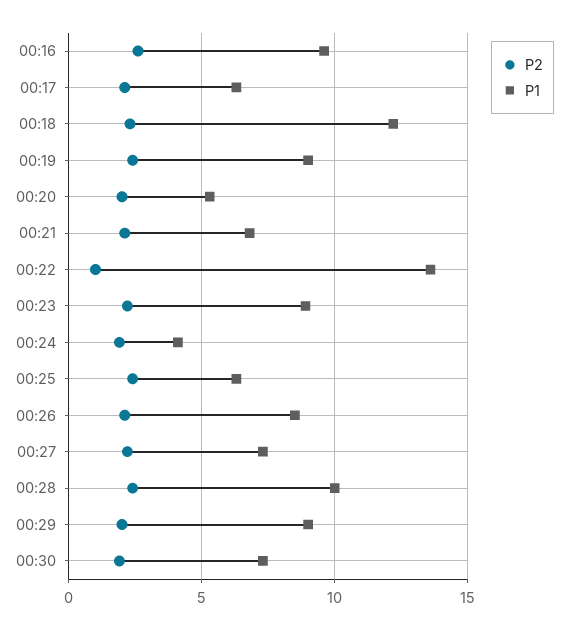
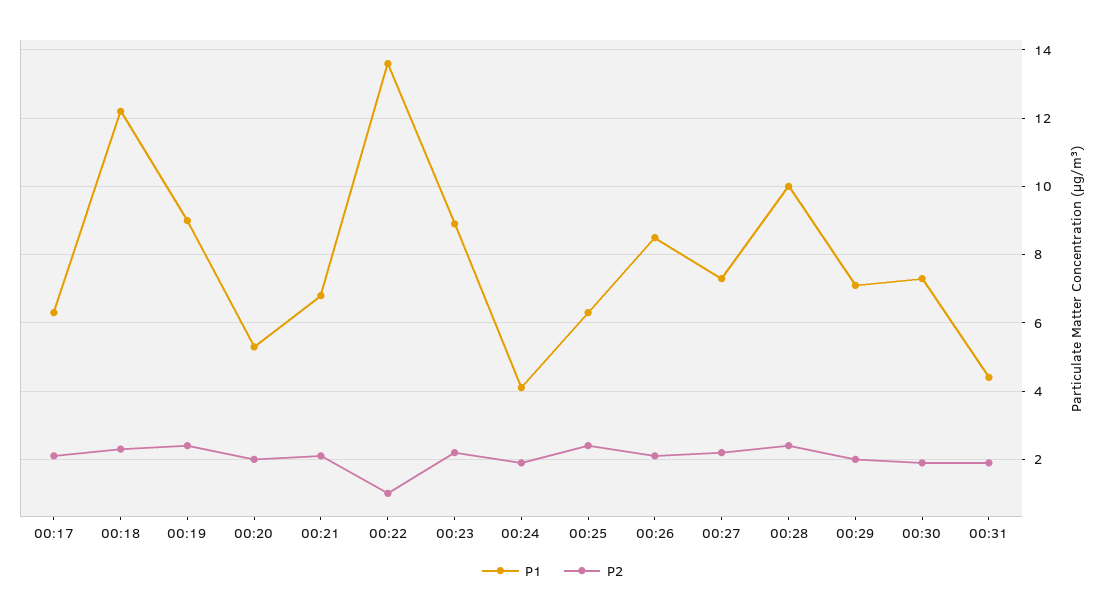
P2, 00:16: 2.5 -> none
P1, 00:16: 9.5 -> none
P1, 00:29: 9 -> 7
P1, 00:31: none -> 4.5
P2, 00:31: none -> 2

